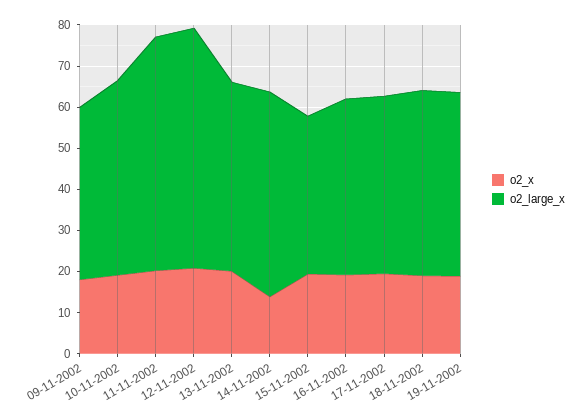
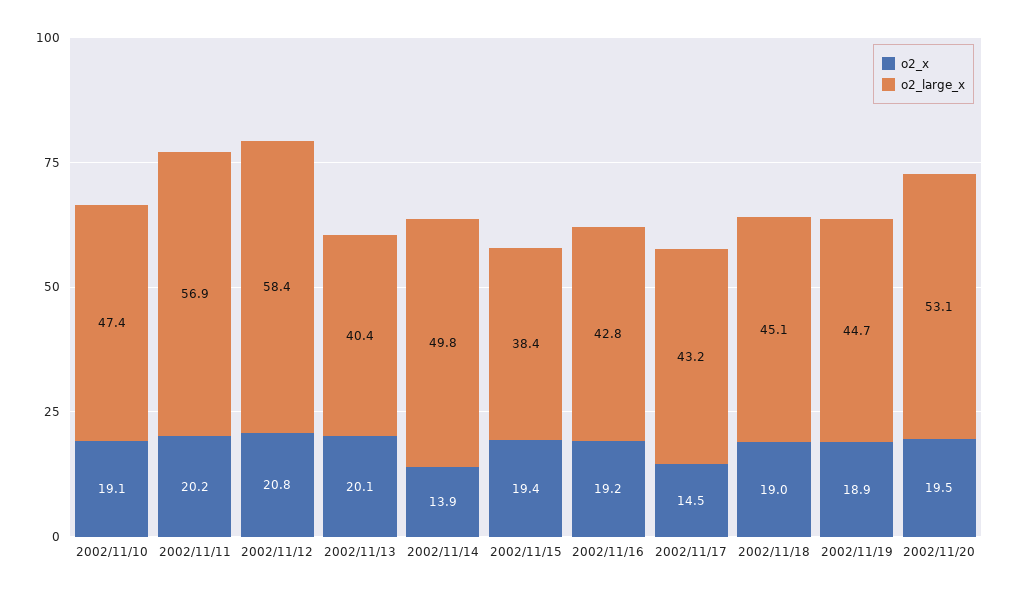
o2_x, 09-11-2002: 18 -> none
o2_large_x, 09-11-2002: 42 -> none
o2_large_x, 13-11-2002: 46 -> 40.4
o2_x, 17-11-2002: 20 -> 14.5
o2_x, 2002/11/20: none -> 19.5
o2_large_x, 2002/11/20: none -> 53.1

